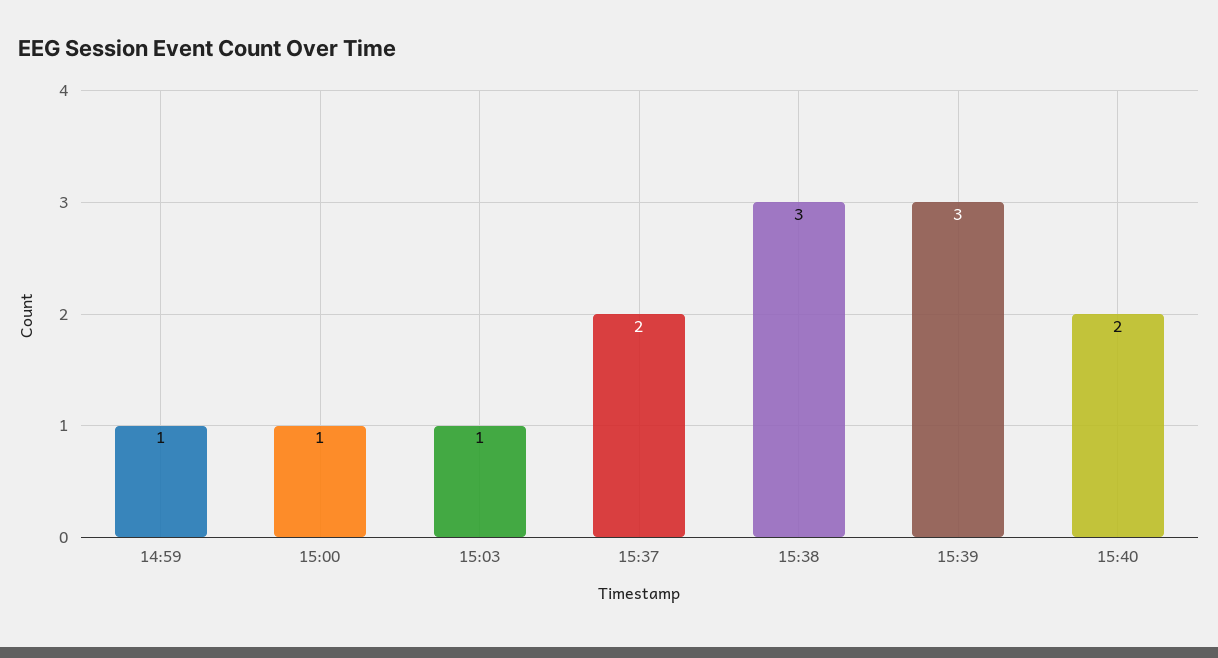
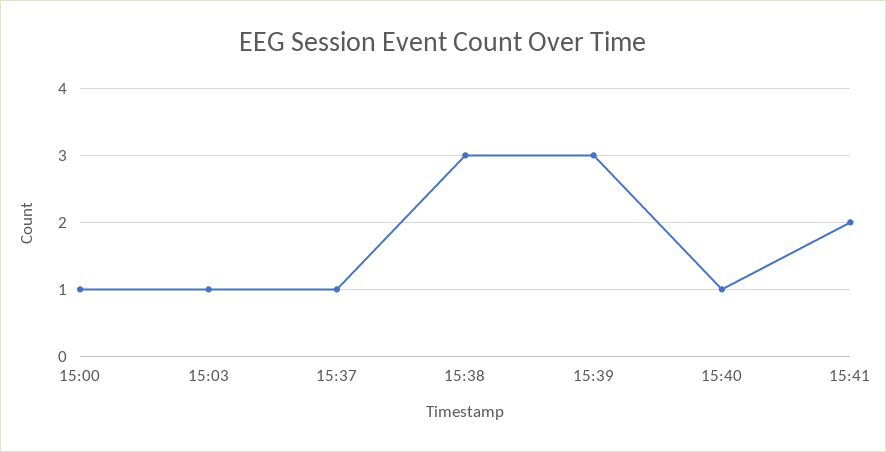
14:59: 1 -> none
15:37: 2 -> 1
15:40: 2 -> 1
15:41: none -> 2

